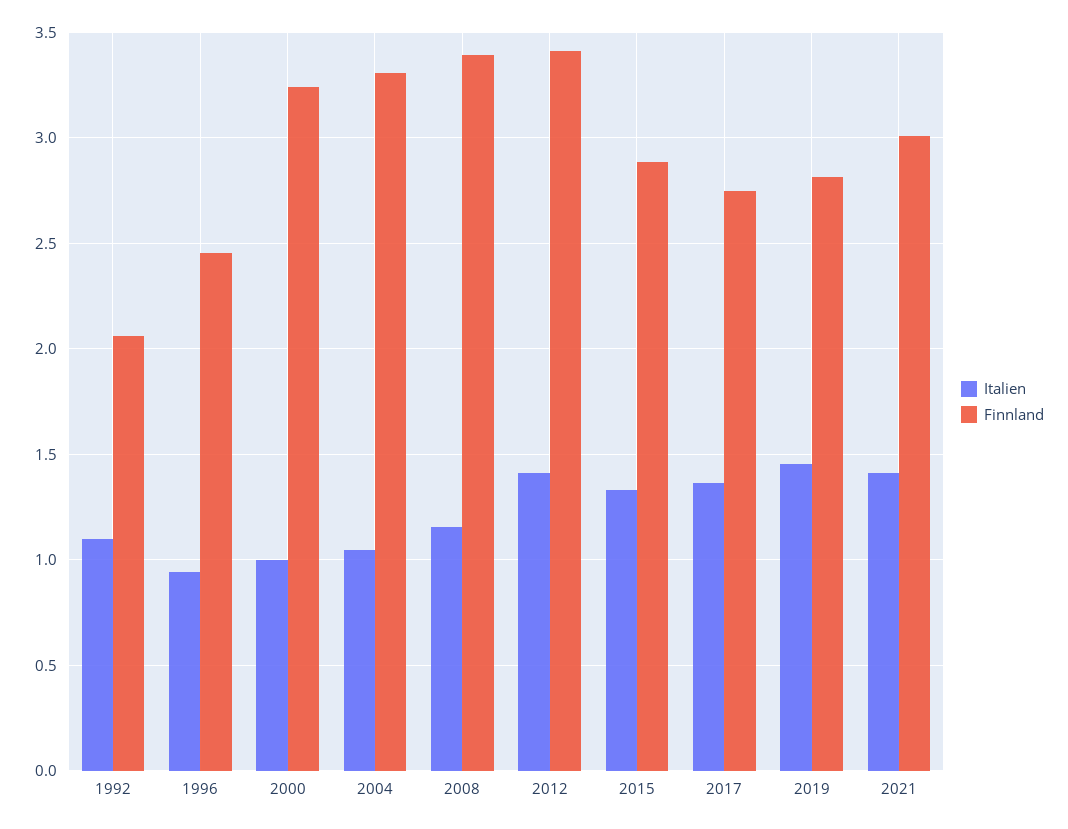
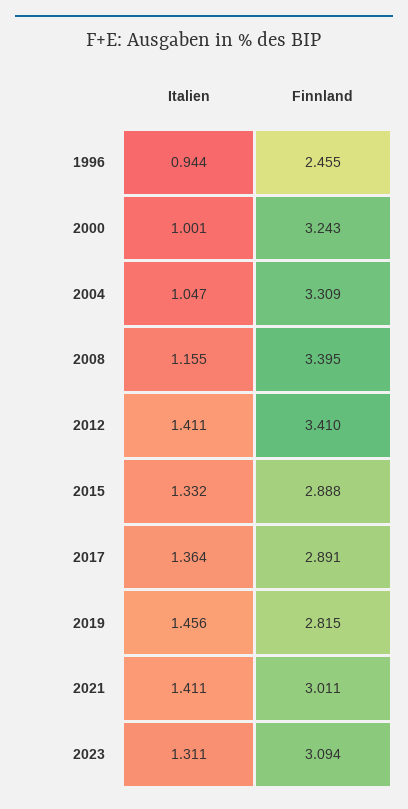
Italien, 1992: 1.1 -> none
Finnland, 1992: 2.05 -> none
Finnland, 2017: 2.75 -> 2.891
Italien, 2023: none -> 1.311
Finnland, 2023: none -> 3.094

